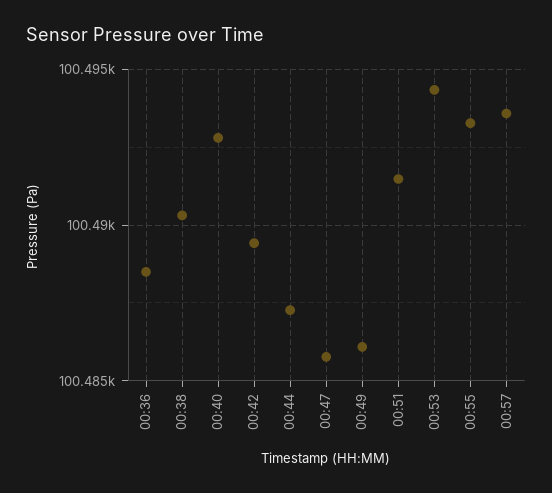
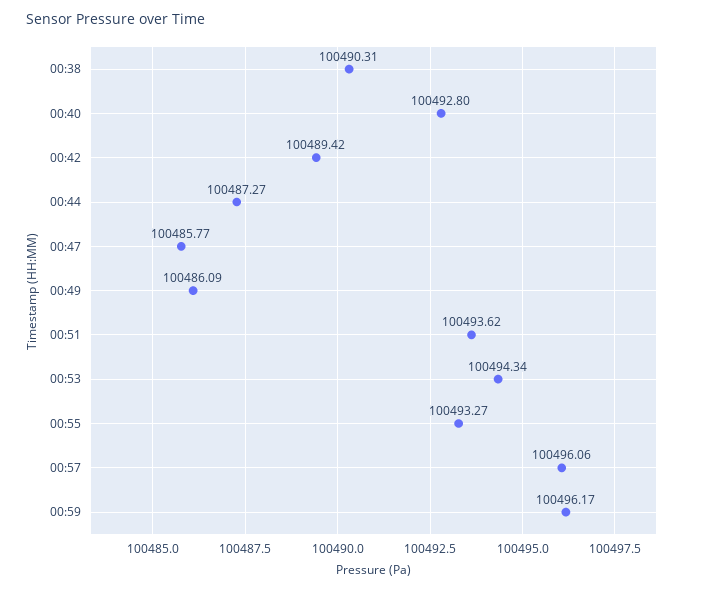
00:36: 100488.5 -> none
00:51: 100491.5 -> 100493.62
00:57: 100493.5 -> 100496.06
00:59: none -> 100496.17

